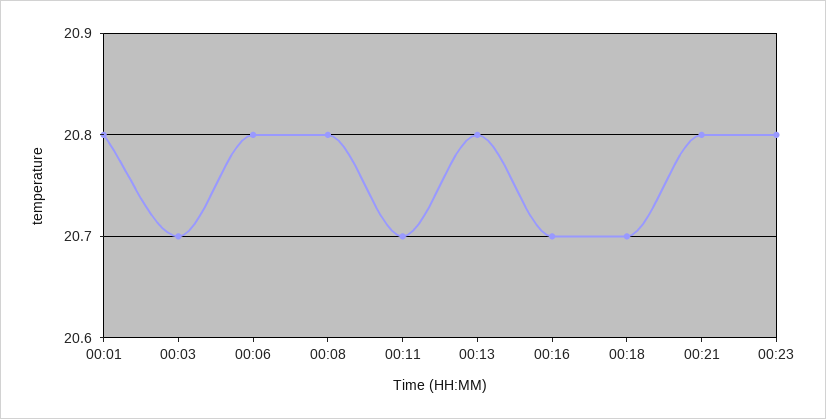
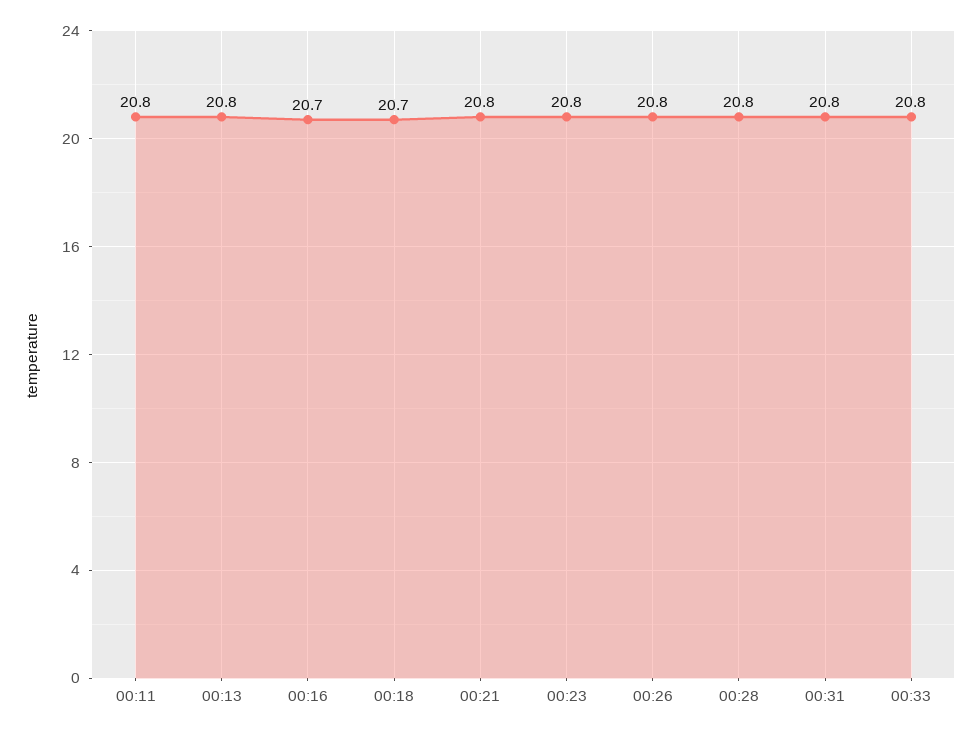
00:01: 20.8 -> none
00:03: 20.7 -> none
00:06: 20.8 -> none
00:08: 20.8 -> none
00:11: 20.7 -> 20.8
00:26: none -> 20.8
00:28: none -> 20.8
00:31: none -> 20.8
00:33: none -> 20.8

